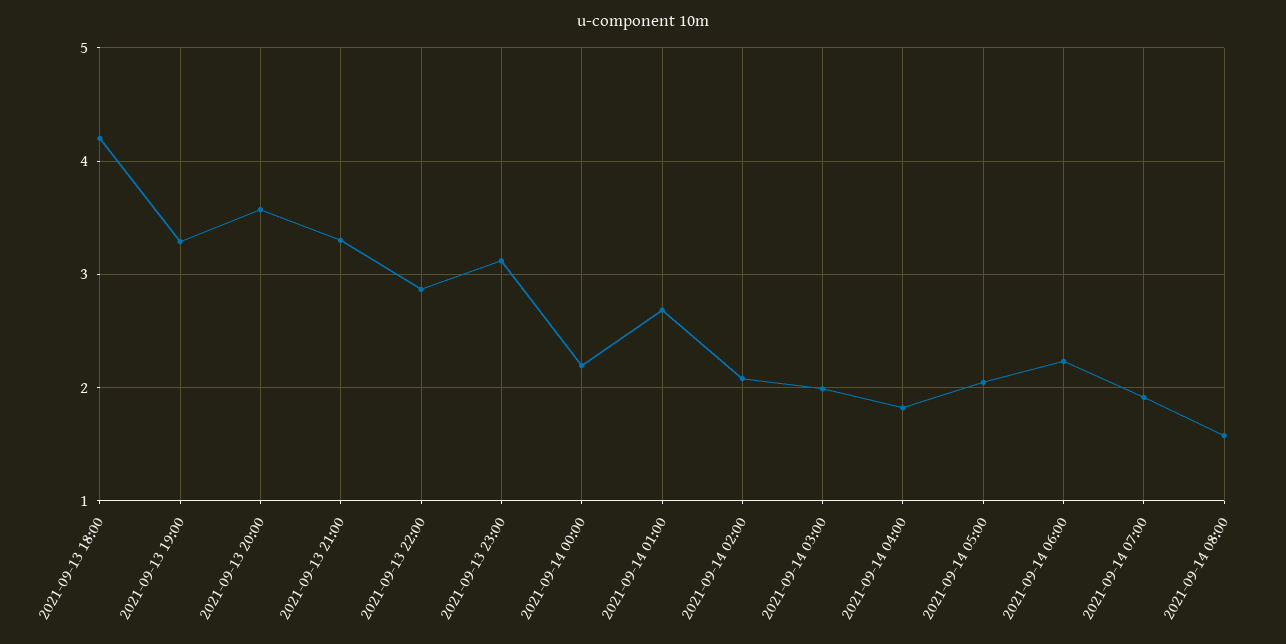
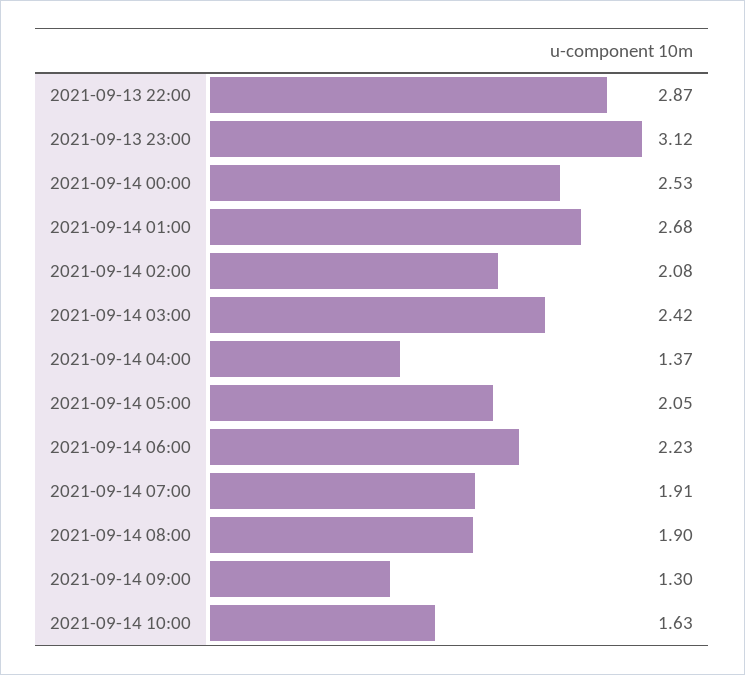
2021-09-13 18:00: 4.2 -> none
2021-09-13 19:00: 3.3 -> none
2021-09-13 20:00: 3.6 -> none
2021-09-13 21:00: 3.3 -> none
2021-09-14 00:00: 2.2 -> 2.53
2021-09-14 03:00: 2 -> 2.42
2021-09-14 04:00: 1.8 -> 1.37
2021-09-14 08:00: 1.6 -> 1.9
2021-09-14 09:00: none -> 1.3
2021-09-14 10:00: none -> 1.63

